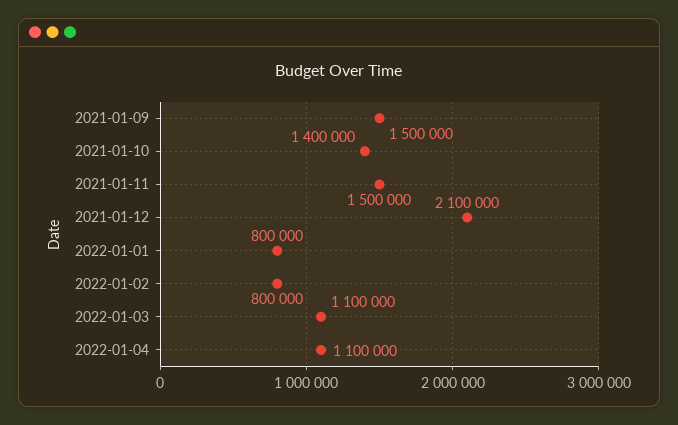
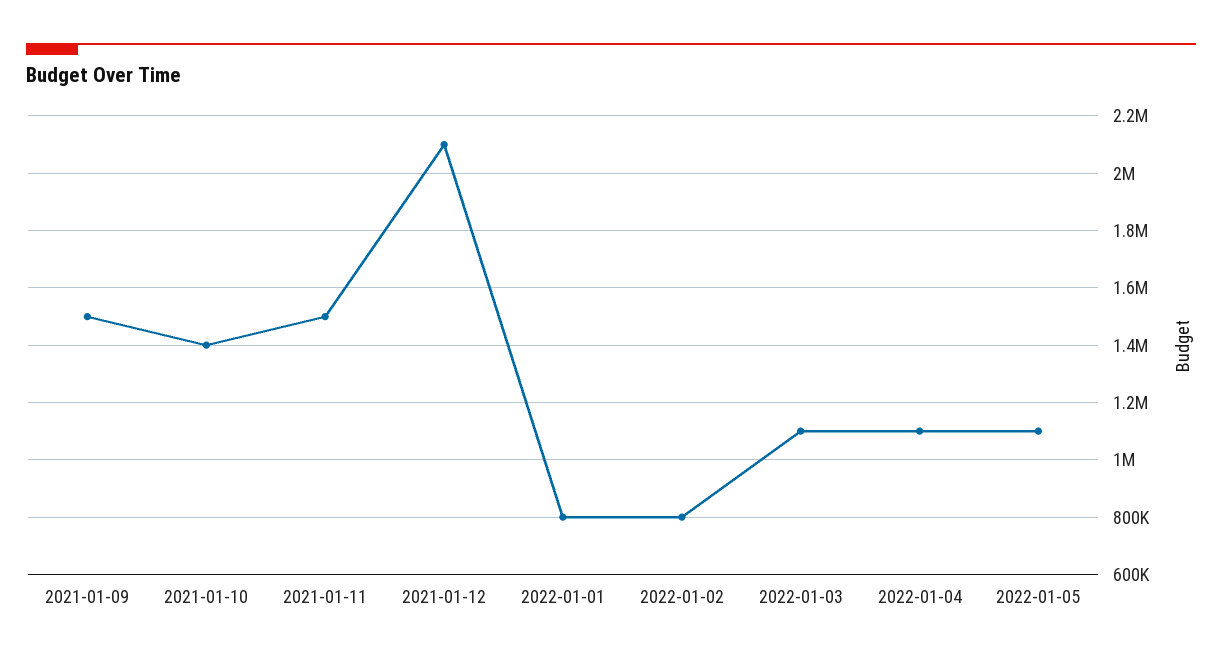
2022-01-05: none -> 1100000

